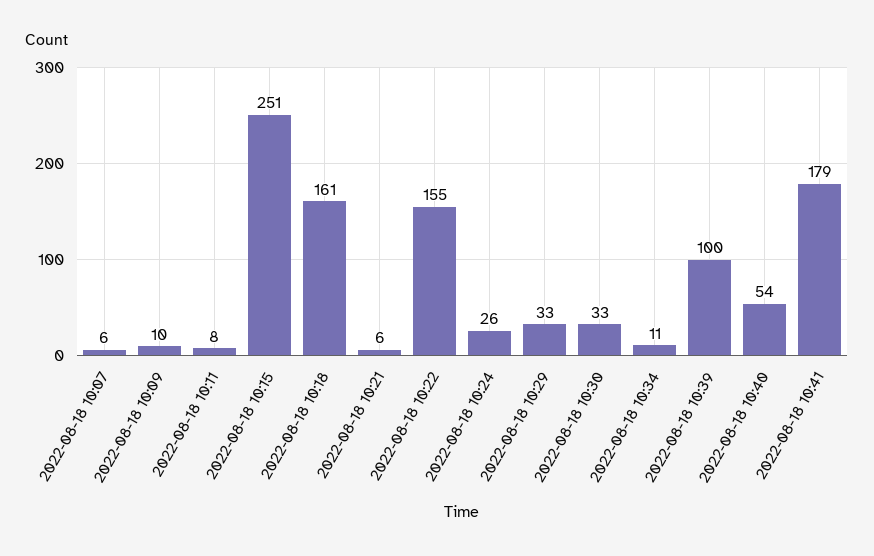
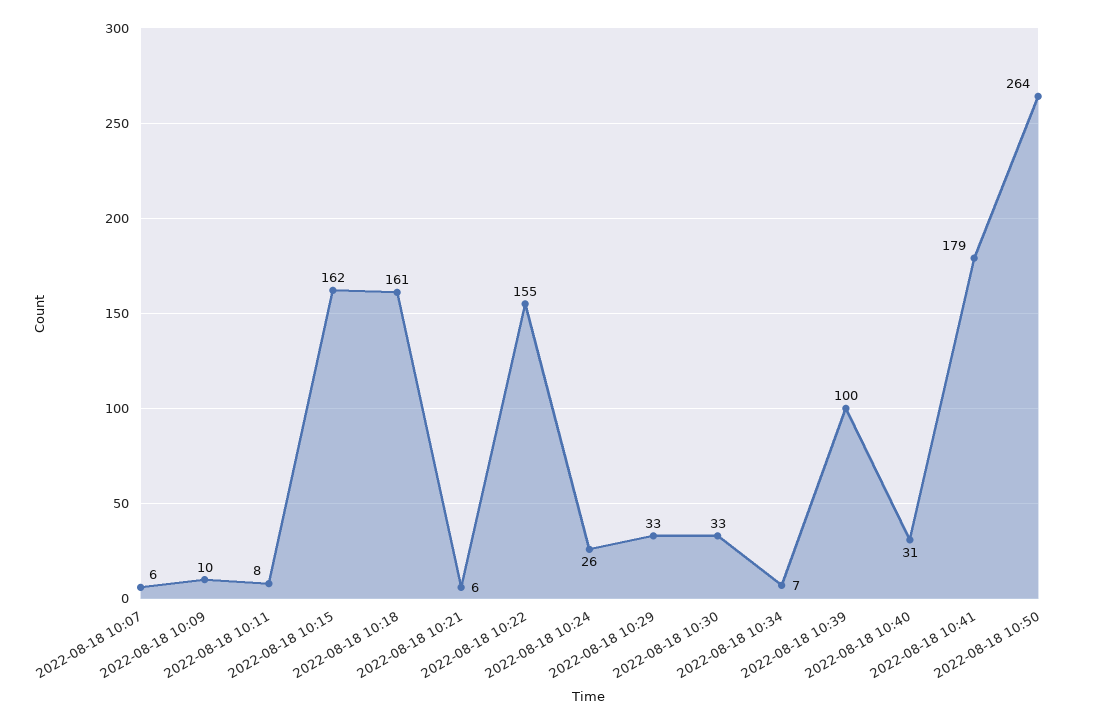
2022-08-18 10:15: 251 -> 162
2022-08-18 10:34: 11 -> 7
2022-08-18 10:40: 54 -> 31
2022-08-18 10:50: none -> 264

